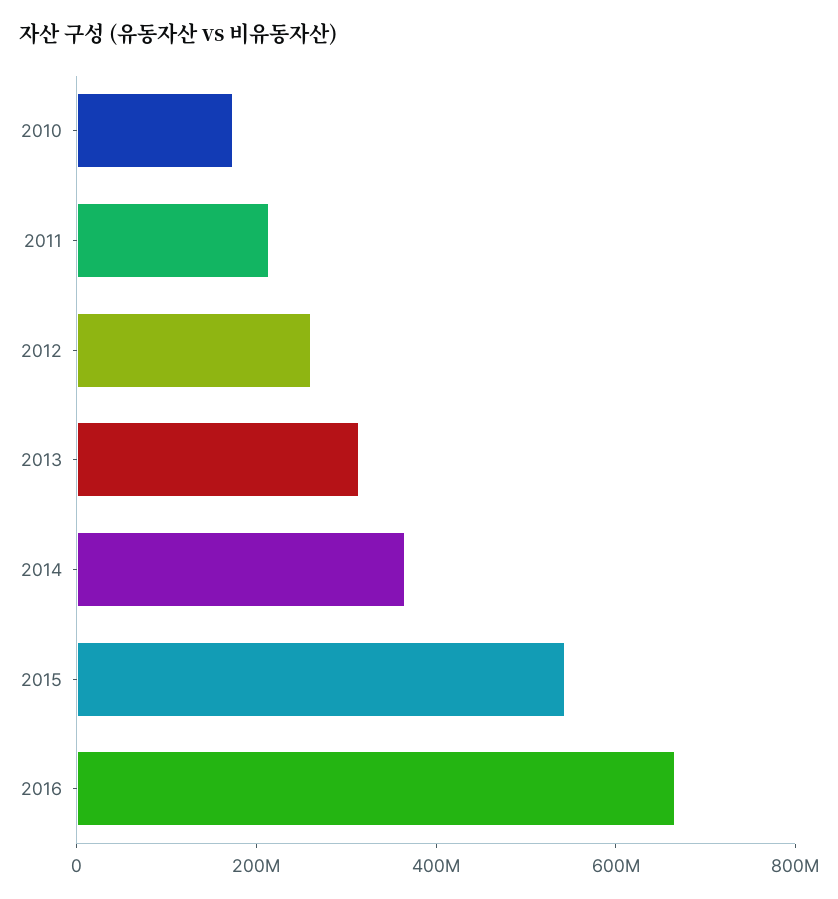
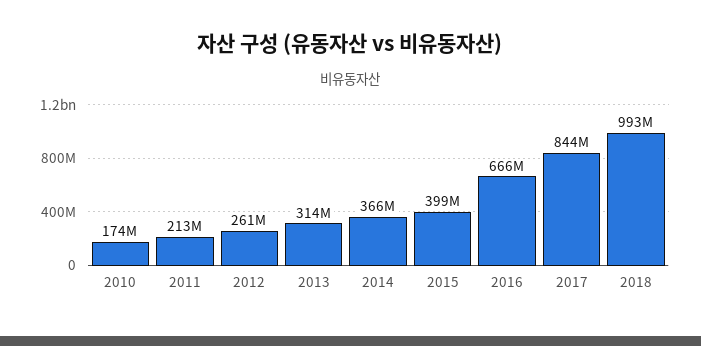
2015: 550000000 -> 399000000
2017: none -> 844000000
2018: none -> 993000000

